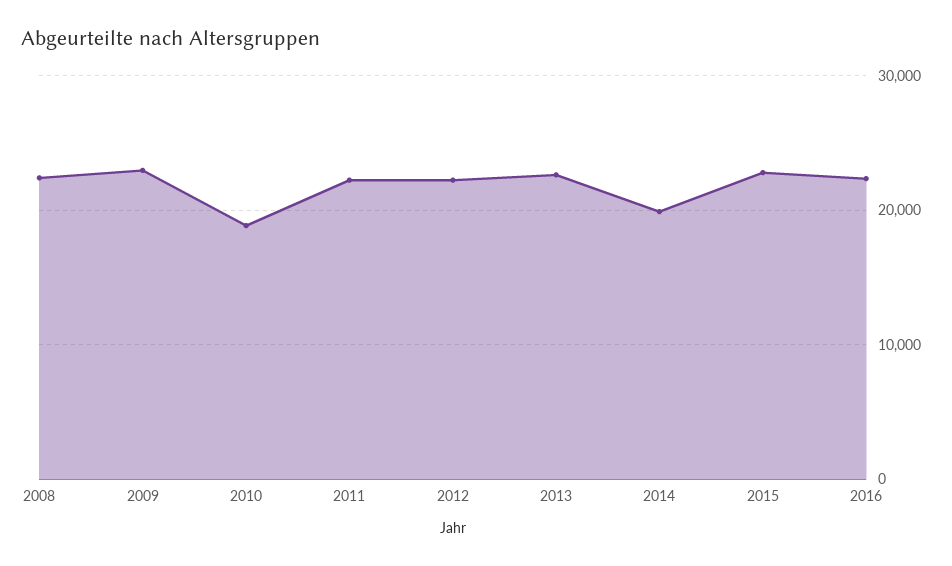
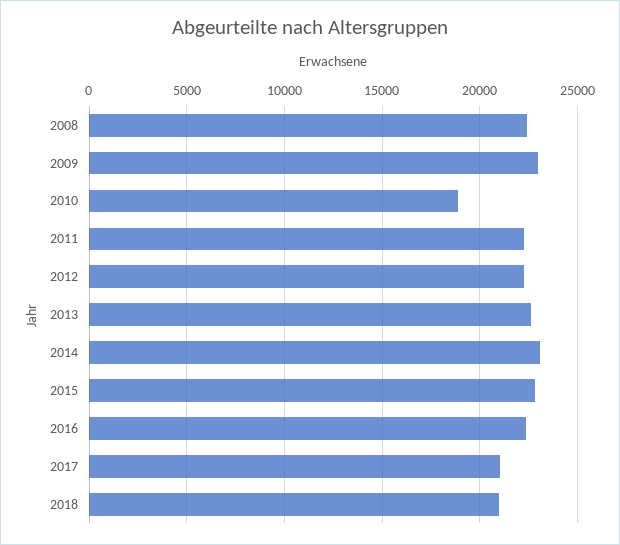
2014: 20000 -> 23000
2017: none -> 21000
2018: none -> 21000

